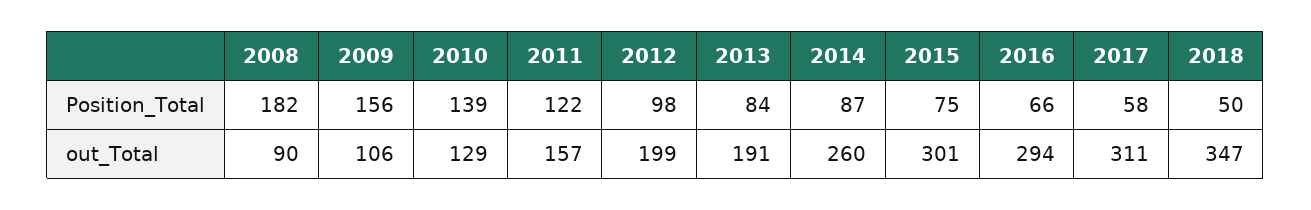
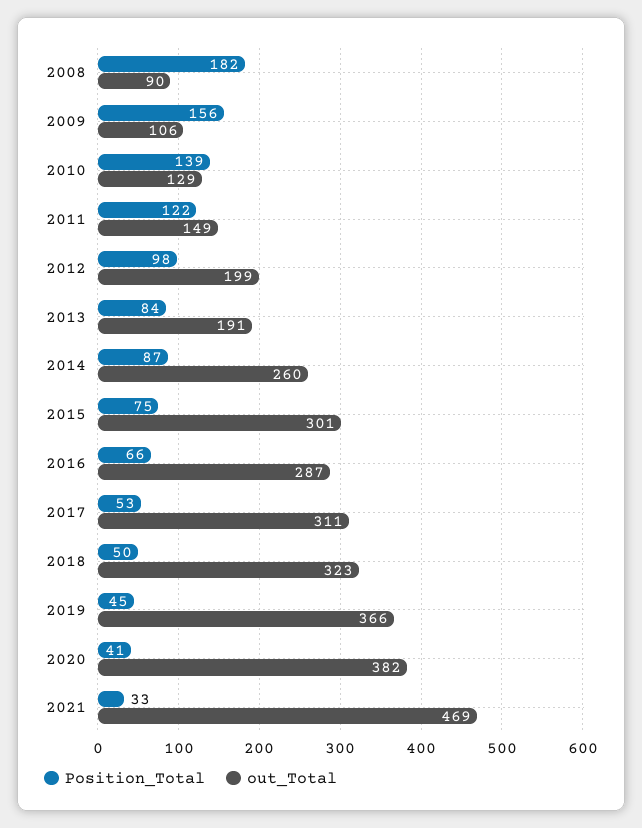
Position_Total, 2017: 58 -> 53
out_Total, 2011: 157 -> 149
out_Total, 2016: 294 -> 287
out_Total, 2018: 347 -> 323
Position_Total, 2019: none -> 45
out_Total, 2019: none -> 366
Position_Total, 2020: none -> 41
out_Total, 2020: none -> 382
Position_Total, 2021: none -> 33
out_Total, 2021: none -> 469

